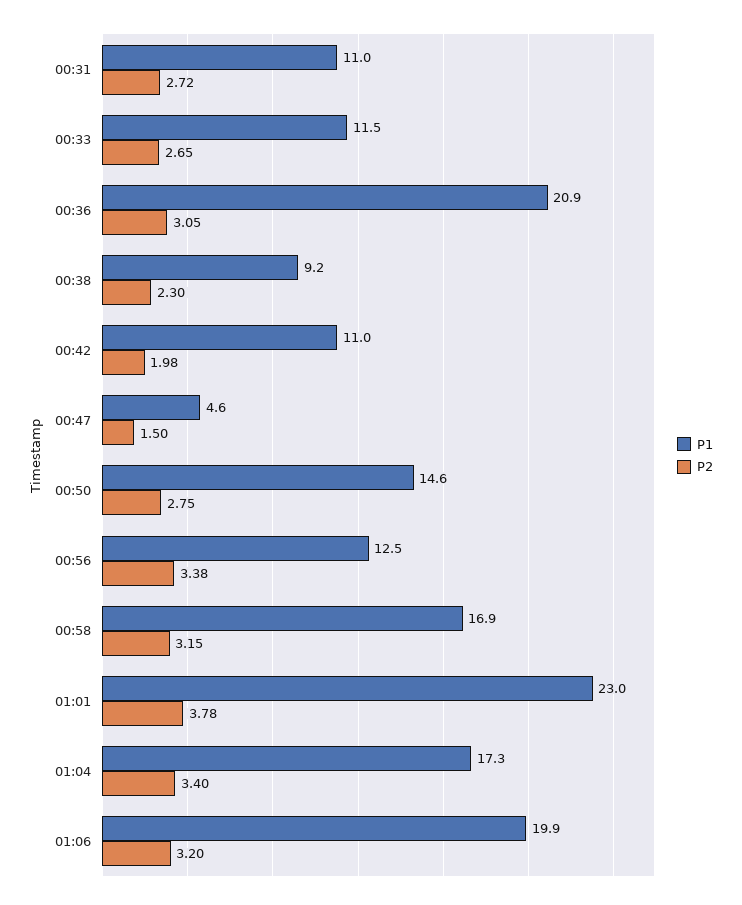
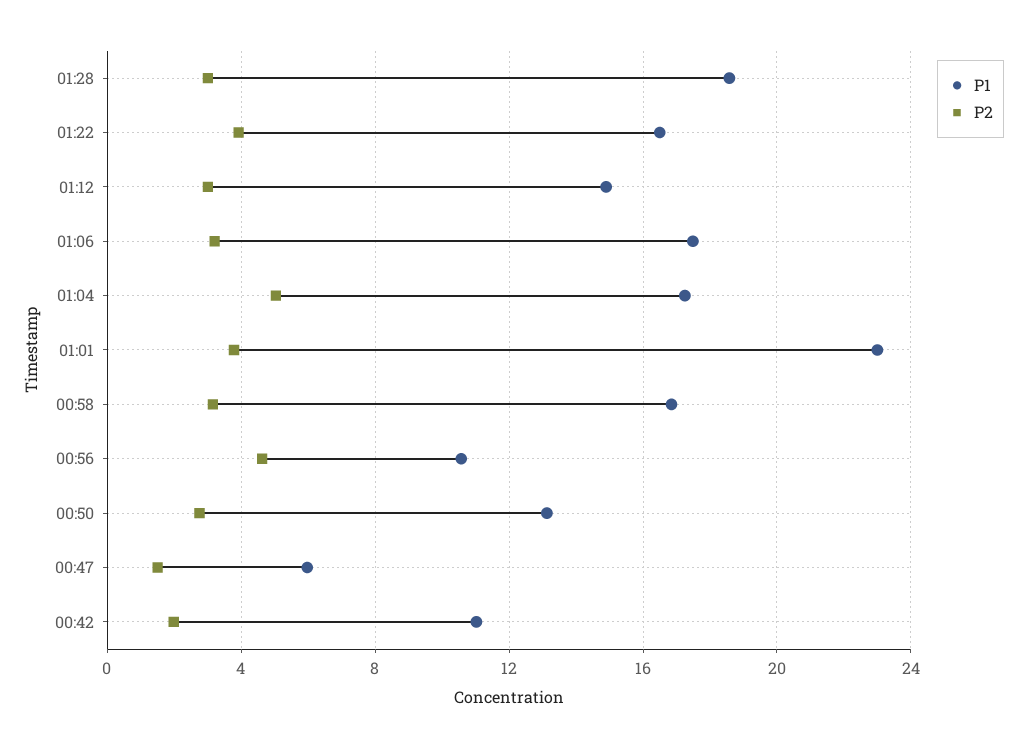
P1, 00:31: 11 -> none
P2, 00:31: 2.72 -> none
P1, 00:33: 11.5 -> none
P2, 00:33: 2.65 -> none
P1, 00:36: 20.9 -> none
P2, 00:36: 3.05 -> none
P1, 00:38: 9.2 -> none
P2, 00:38: 2.3 -> none
P1, 00:47: 4.6 -> 6
P1, 00:50: 14.6 -> 13
P1, 00:56: 12.5 -> 10.5
P2, 00:56: 3.38 -> 4.5
P2, 01:04: 3.4 -> 5
P1, 01:06: 19.9 -> 17.5
P1, 01:28: none -> 18.5
P2, 01:28: none -> 3
P1, 01:22: none -> 16.5
P2, 01:22: none -> 4
P1, 01:12: none -> 15
P2, 01:12: none -> 3

